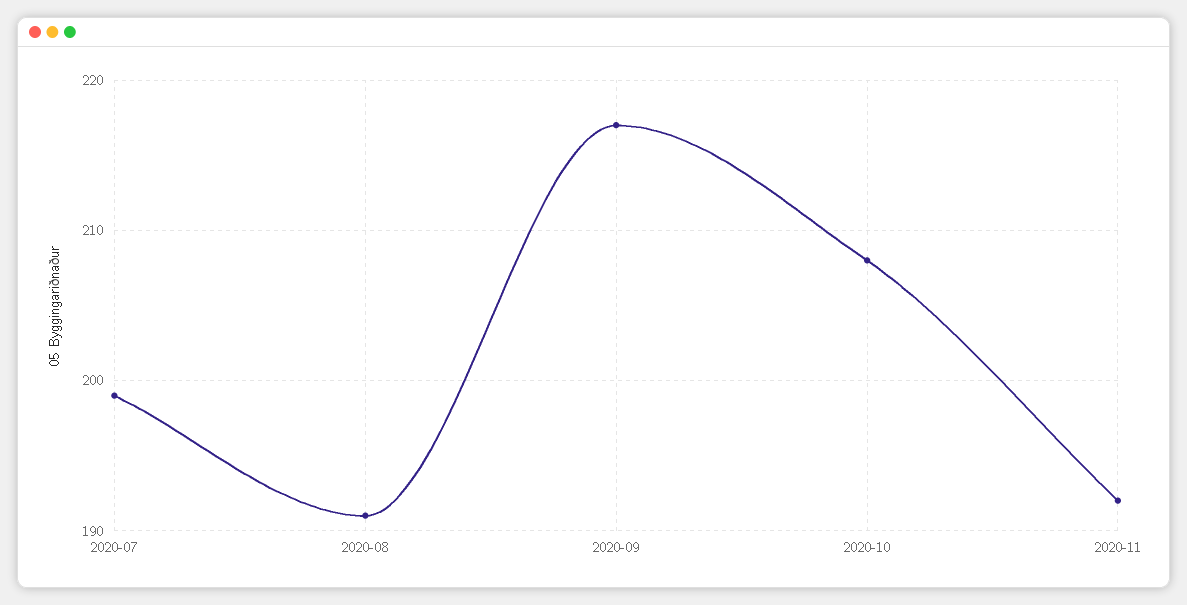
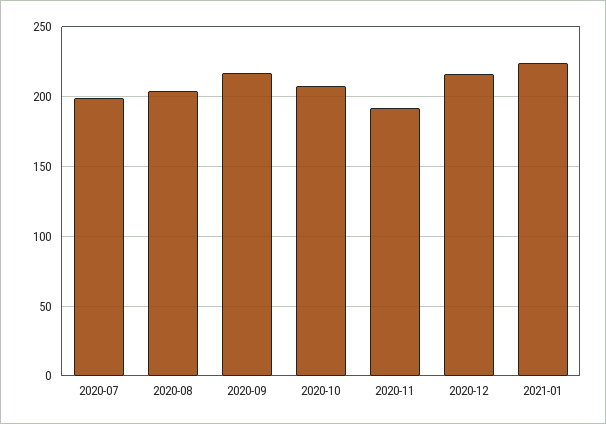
2020-08: 191 -> 205
2020-12: none -> 215
2021-01: none -> 225

